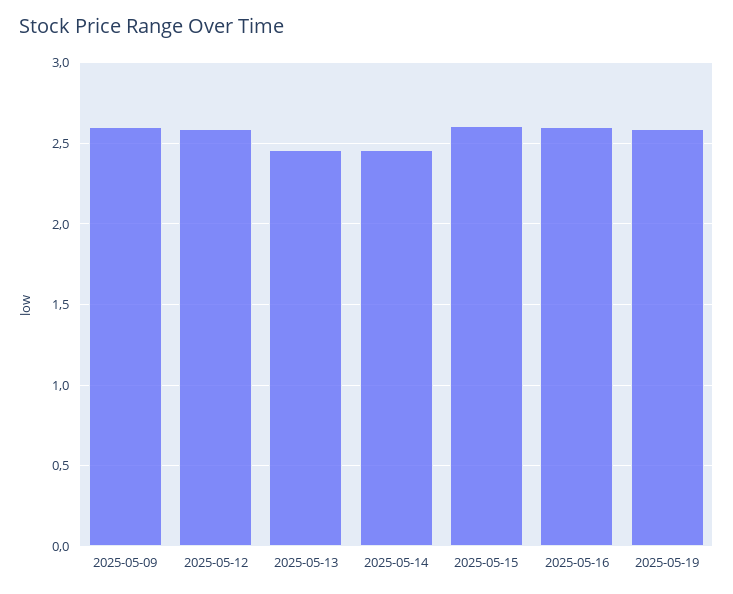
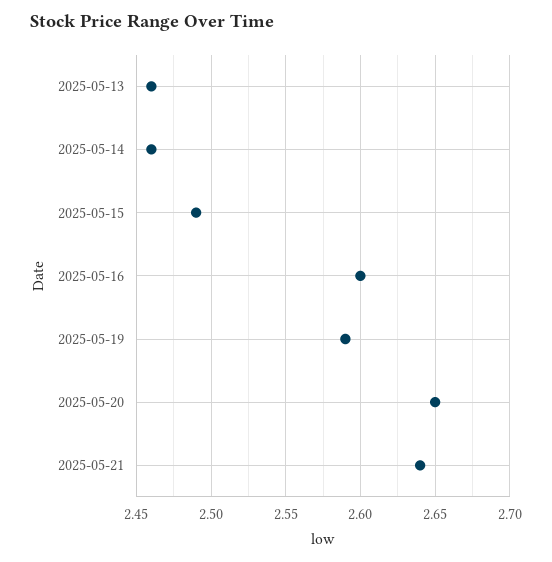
2025-05-09: 2.6 -> none
2025-05-12: 2.6 -> none
2025-05-15: 2.6 -> 2.49
2025-05-20: none -> 2.65
2025-05-21: none -> 2.64

